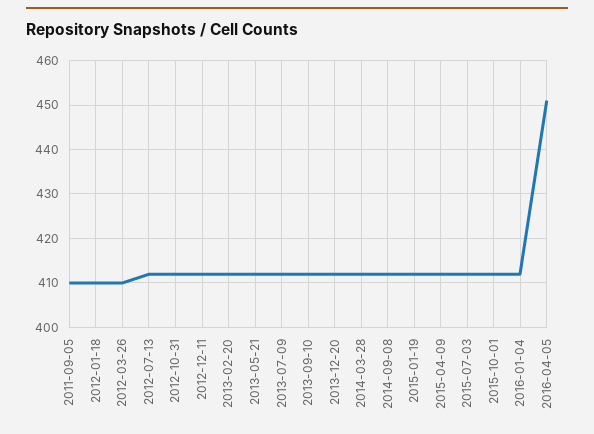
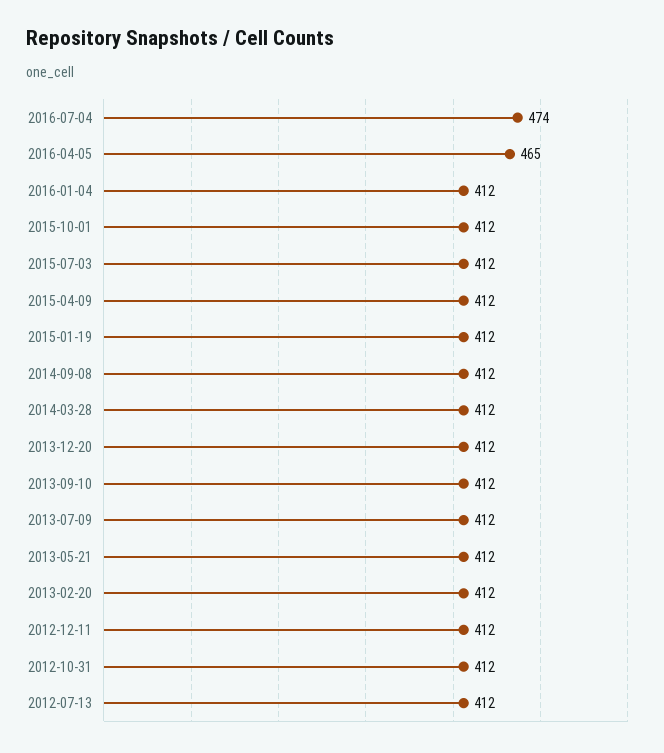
2011-09-05: 410 -> none
2012-01-18: 410 -> none
2012-03-26: 410 -> none
2016-04-05: 450 -> 465
2016-07-04: none -> 474

